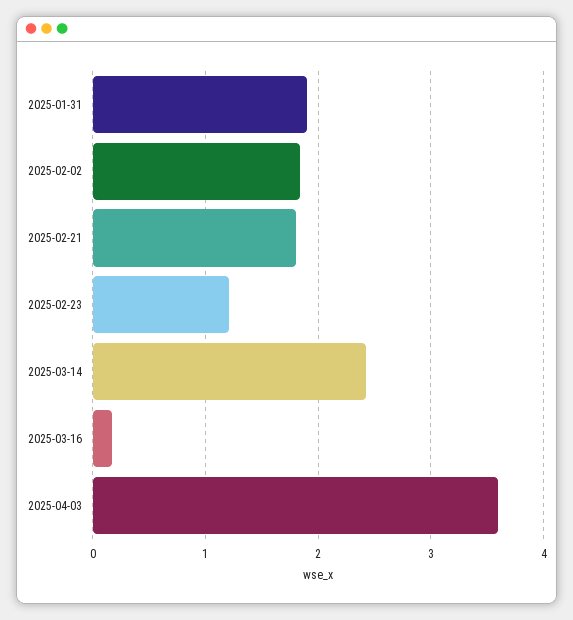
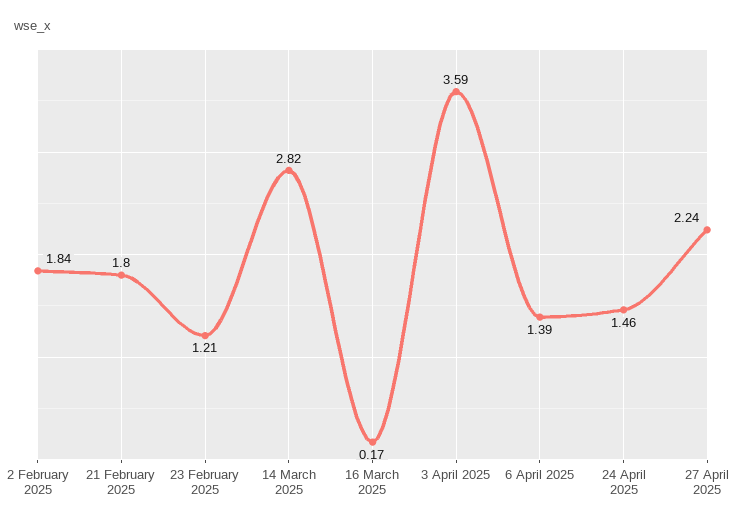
2025-01-31: 1.9 -> none
2025-03-14: 2.4 -> 2.82
6 April 2025: none -> 1.39
24 April 2025: none -> 1.46
27 April 2025: none -> 2.24

